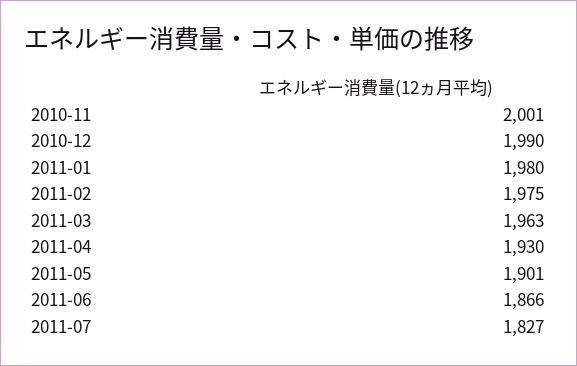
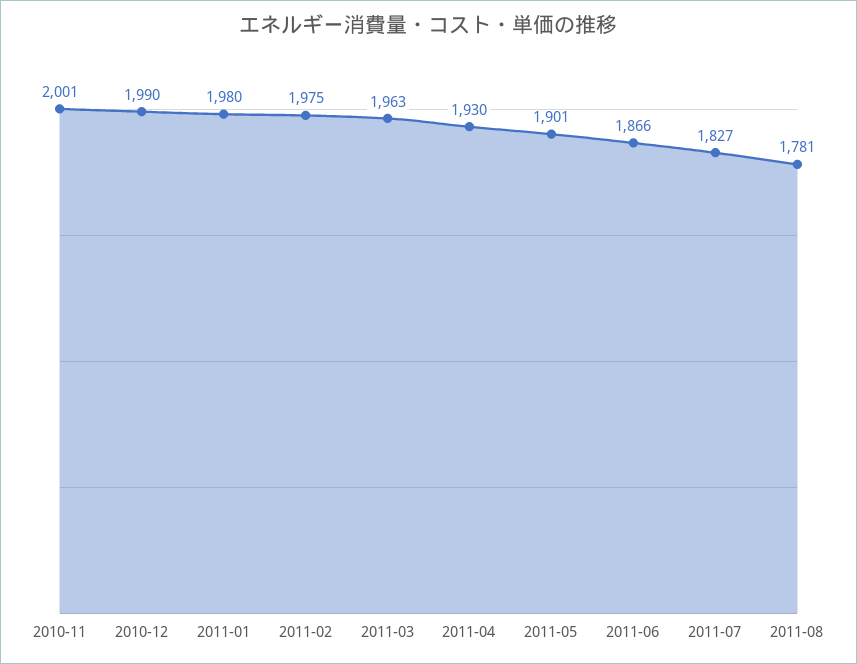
2011-08: none -> 1781

